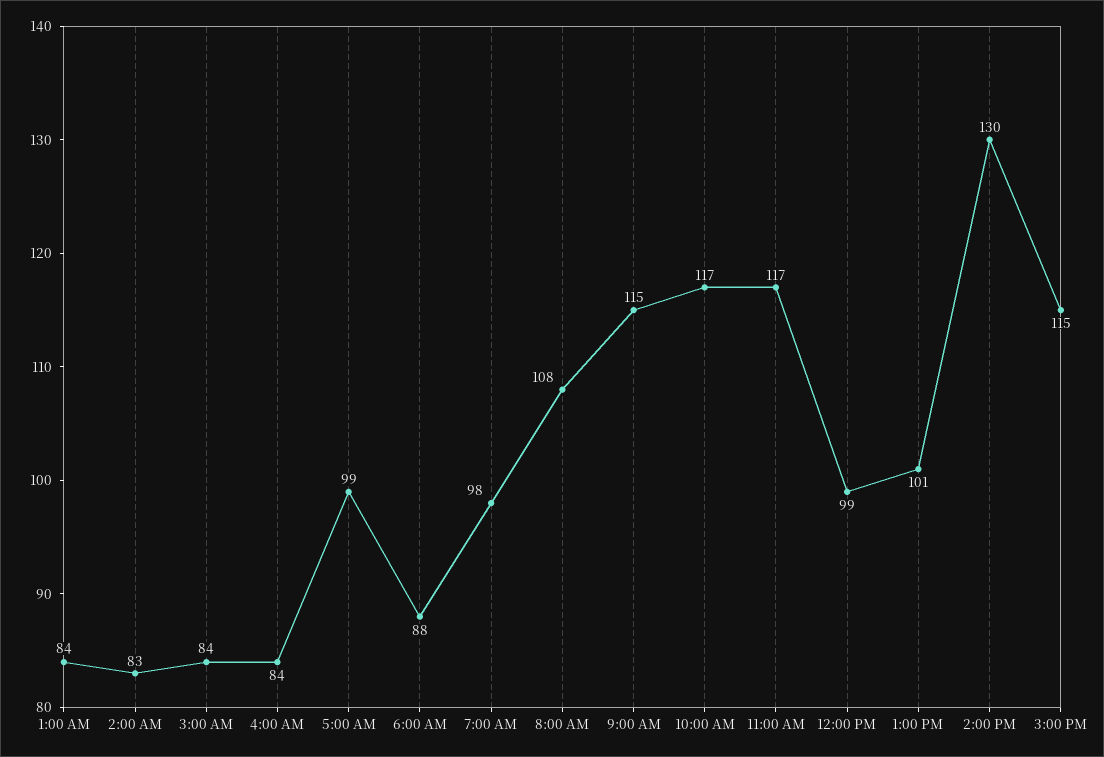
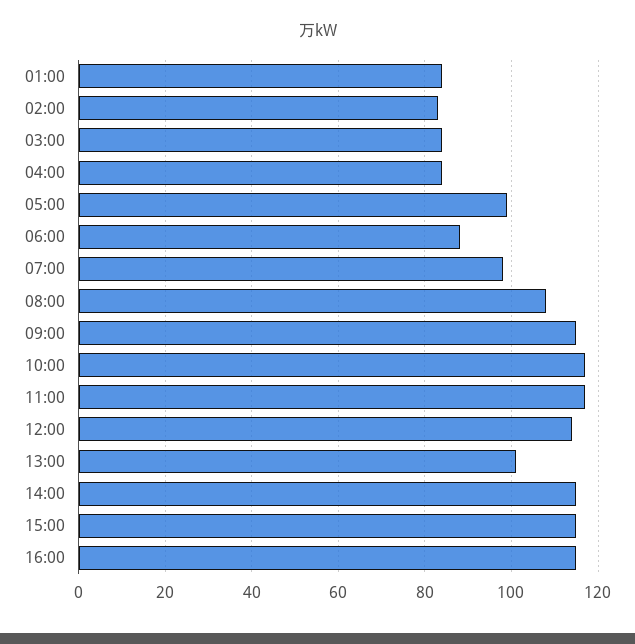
12:00 PM: 99 -> 115
2:00 PM: 130 -> 115
16:00: none -> 115

